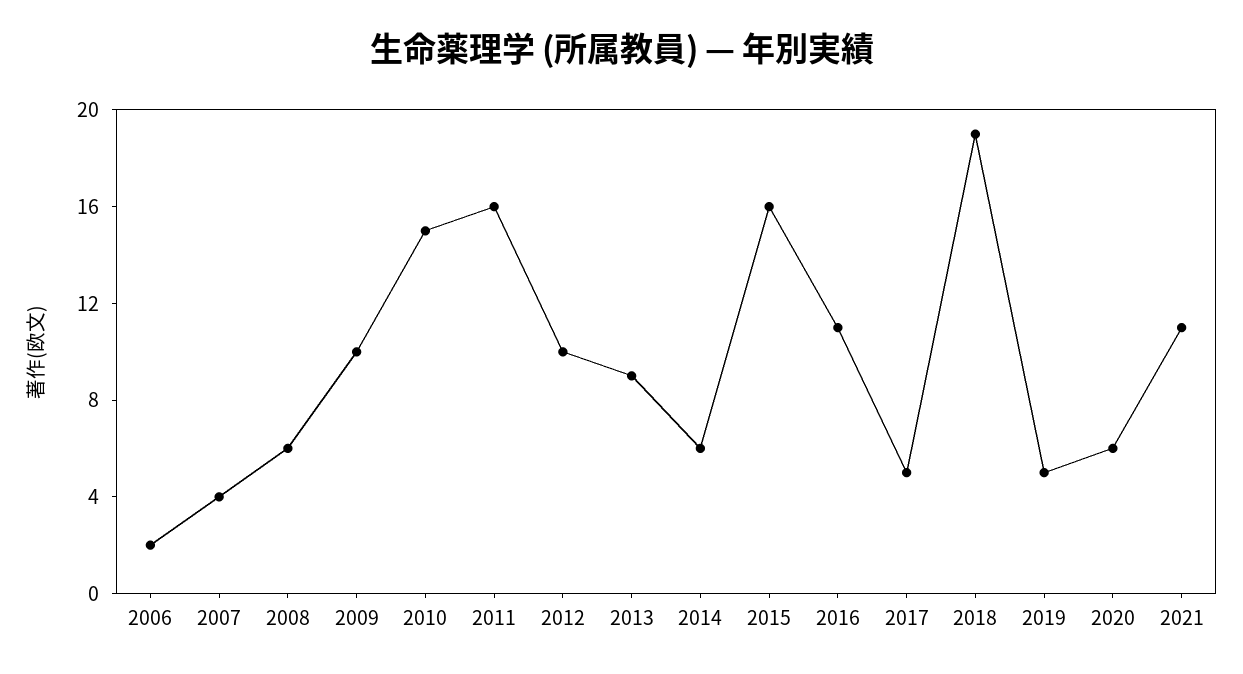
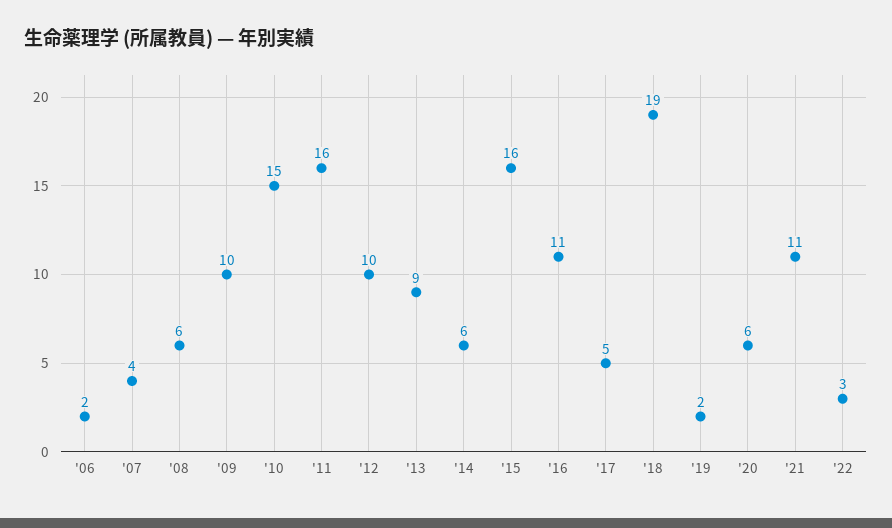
2019: 5 -> 2
'22: none -> 3

